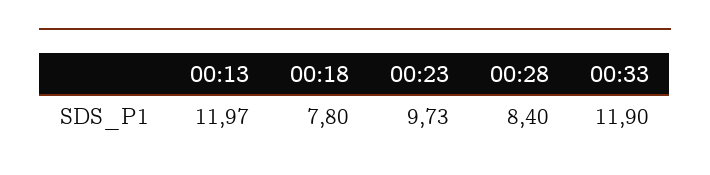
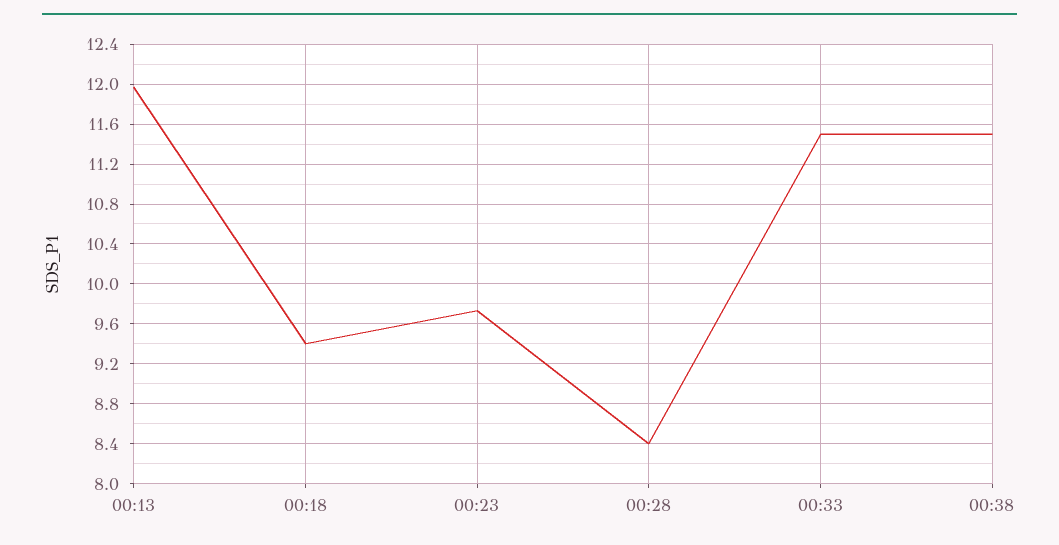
00:18: 7.8 -> 9.4
00:33: 11.9 -> 11.5
00:38: none -> 11.5

